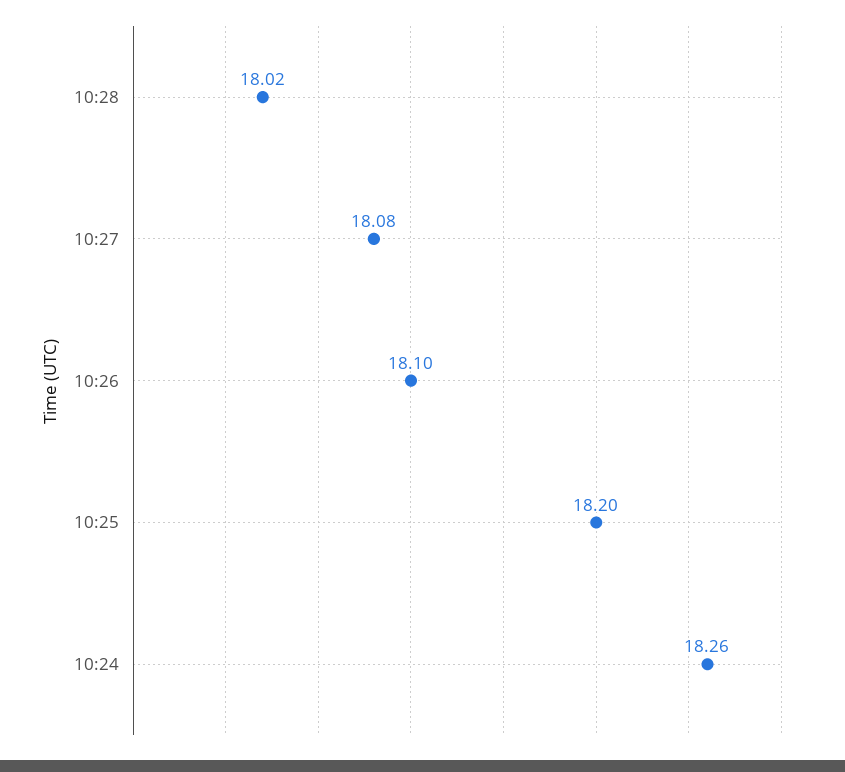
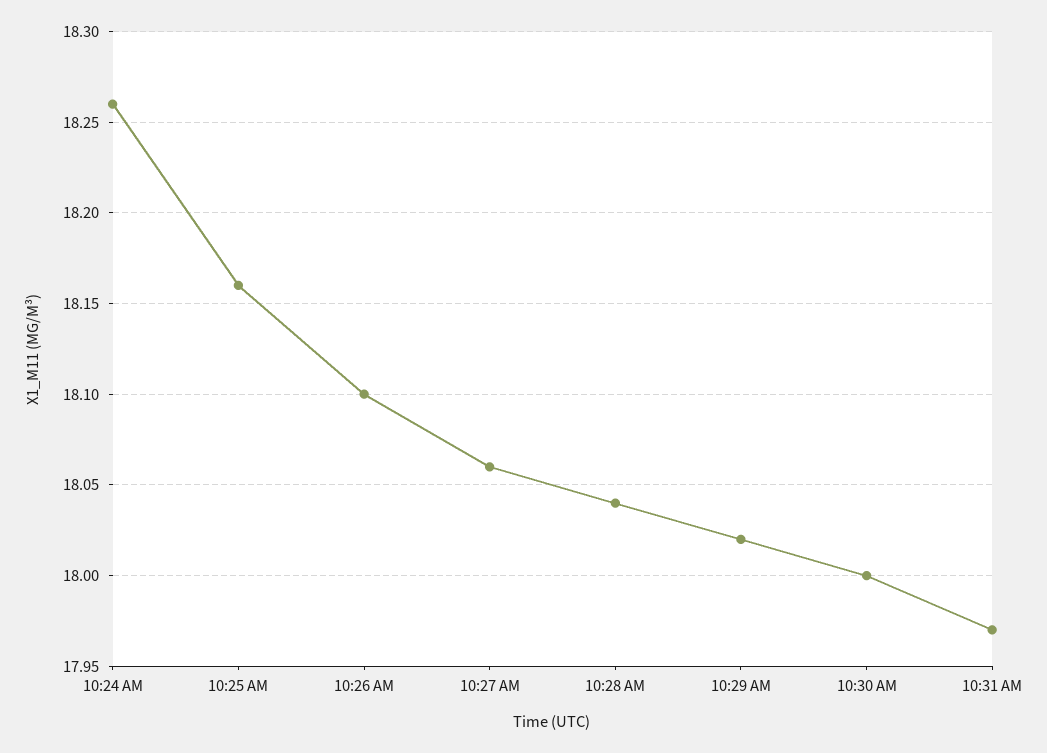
10:28: 18.02 -> 18.04
10:27: 18.08 -> 18.06
10:25: 18.2 -> 18.16
10:29 AM: none -> 18.02
10:30 AM: none -> 18
10:31 AM: none -> 17.97

